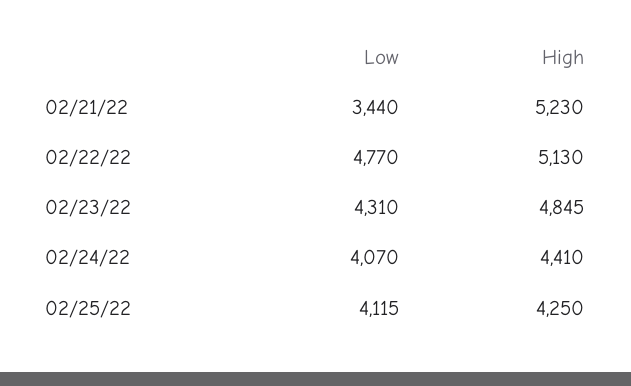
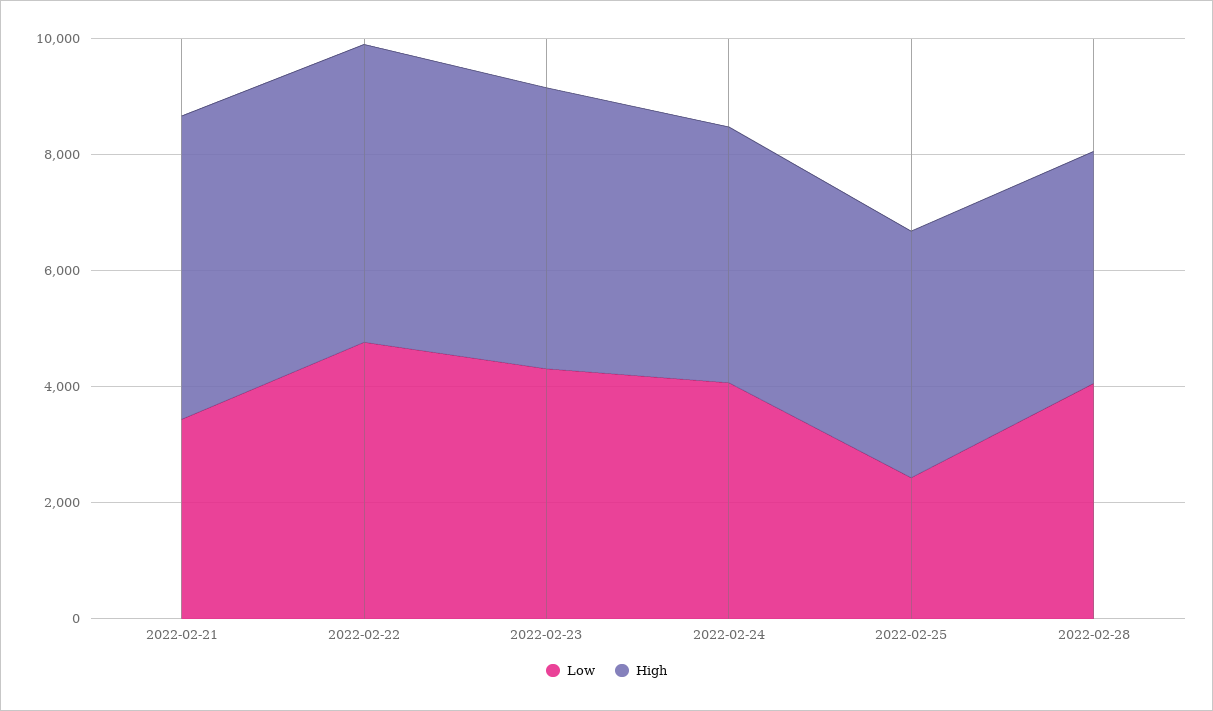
Low, 02/25/22: 4115 -> 2500
Low, 2022-02-28: none -> 4000
High, 2022-02-28: none -> 4000

